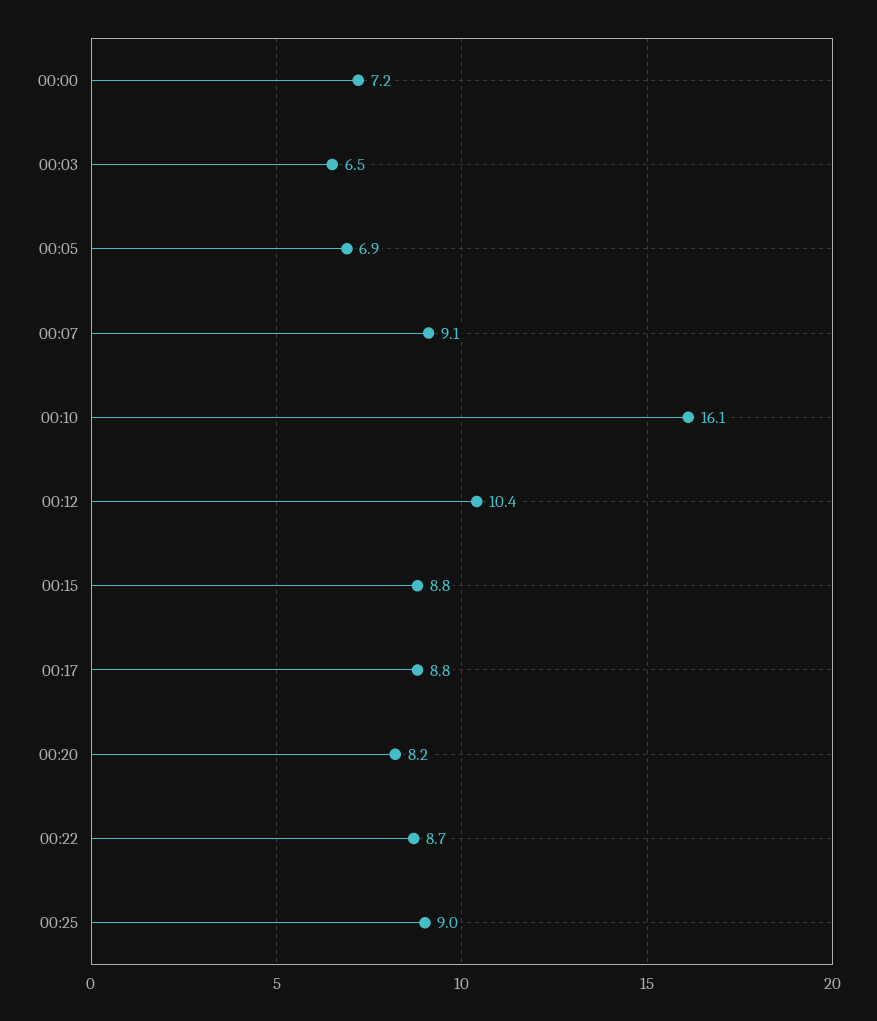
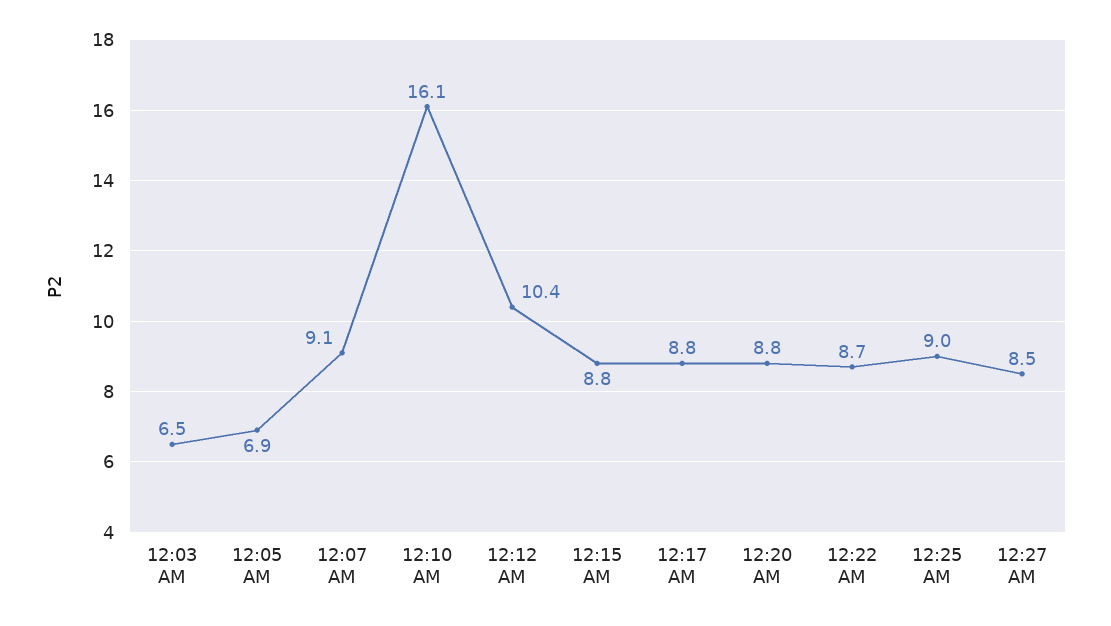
00:00: 7.2 -> none
00:20: 8.2 -> 8.8
12:27 AM: none -> 8.5

